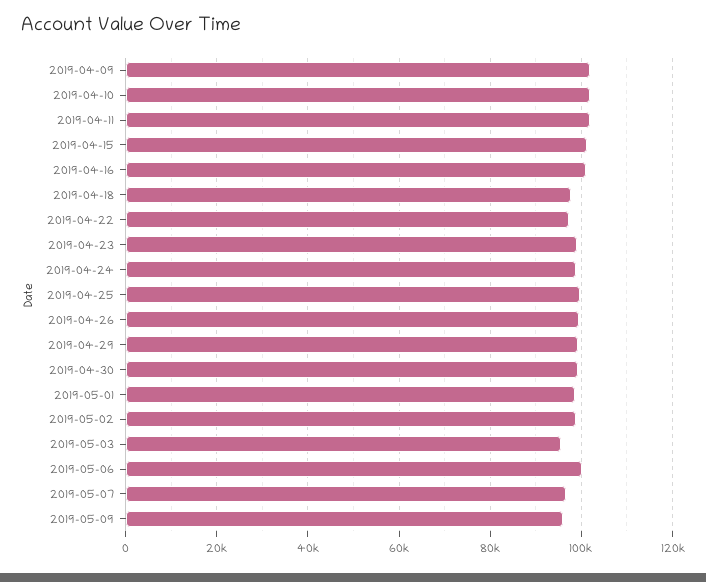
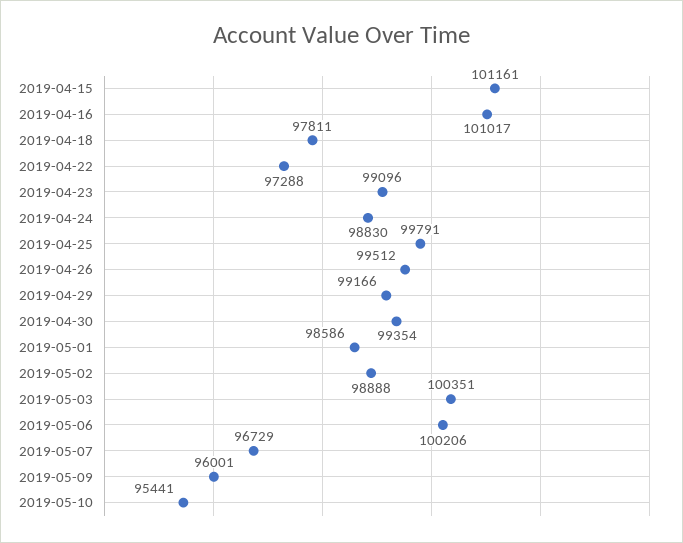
2019-04-09: 102000 -> none
2019-04-10: 102000 -> none
2019-04-11: 102000 -> none
2019-05-03: 96000 -> 100351
2019-05-10: none -> 95441

